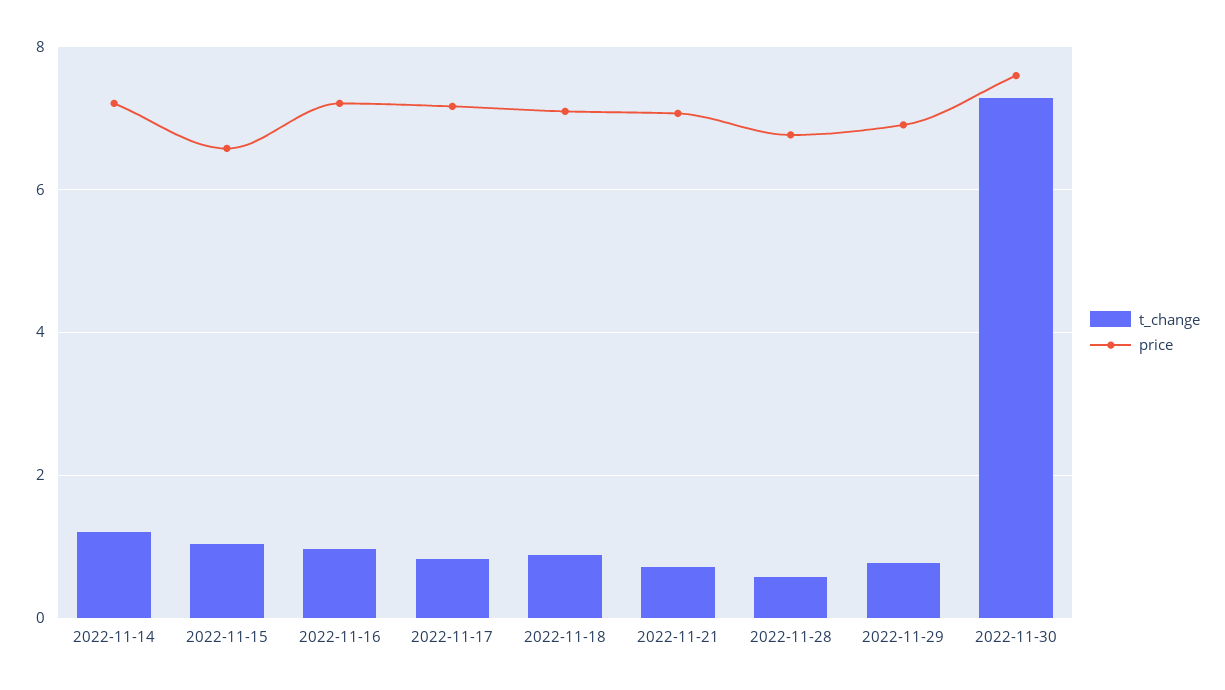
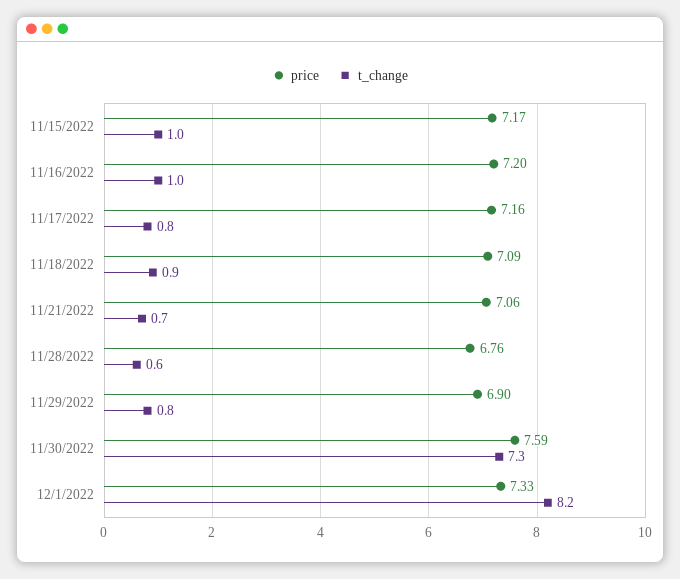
t_change, 2022-11-14: 1.2 -> none
price, 2022-11-14: 7.2 -> none
price, 2022-11-15: 6.6 -> 7.17
price, 12/1/2022: none -> 7.33
t_change, 12/1/2022: none -> 8.2

